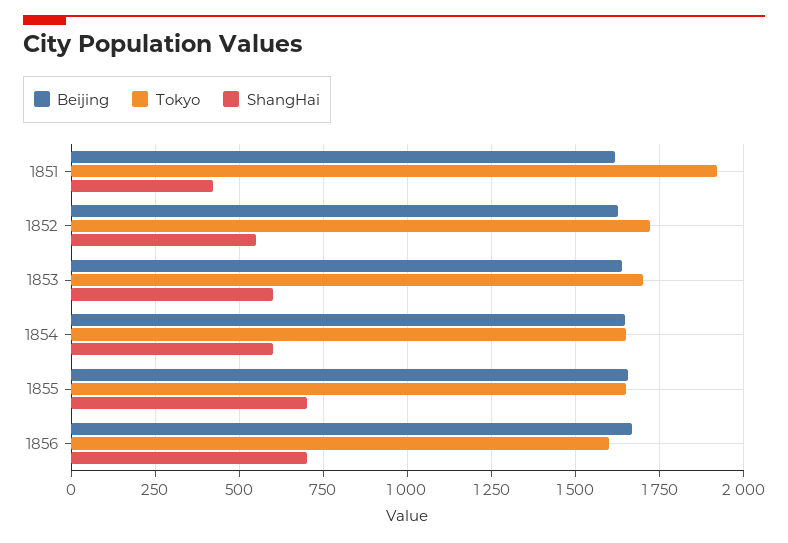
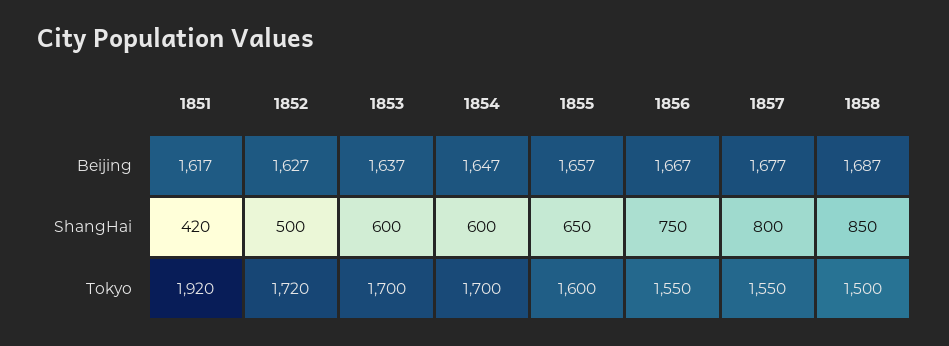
ShangHai, 1852: 550 -> 500
Tokyo, 1854: 1650 -> 1700
Tokyo, 1855: 1650 -> 1600
ShangHai, 1855: 700 -> 650
Tokyo, 1856: 1600 -> 1550
ShangHai, 1856: 700 -> 750
Beijing, 1857: none -> 1677
Beijing, 1858: none -> 1687
ShangHai, 1857: none -> 800
ShangHai, 1858: none -> 850
Tokyo, 1857: none -> 1550
Tokyo, 1858: none -> 1500

